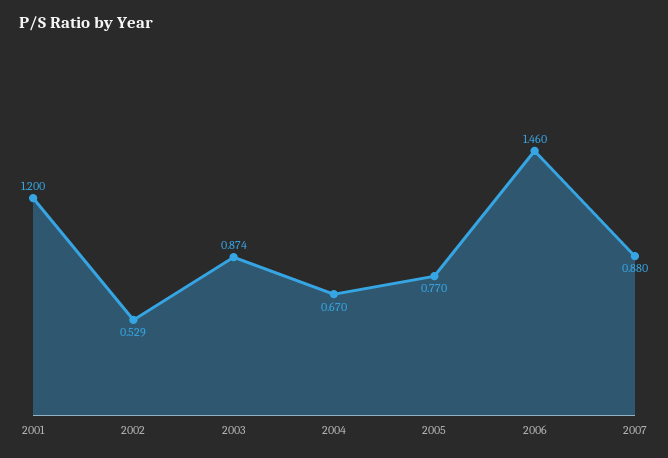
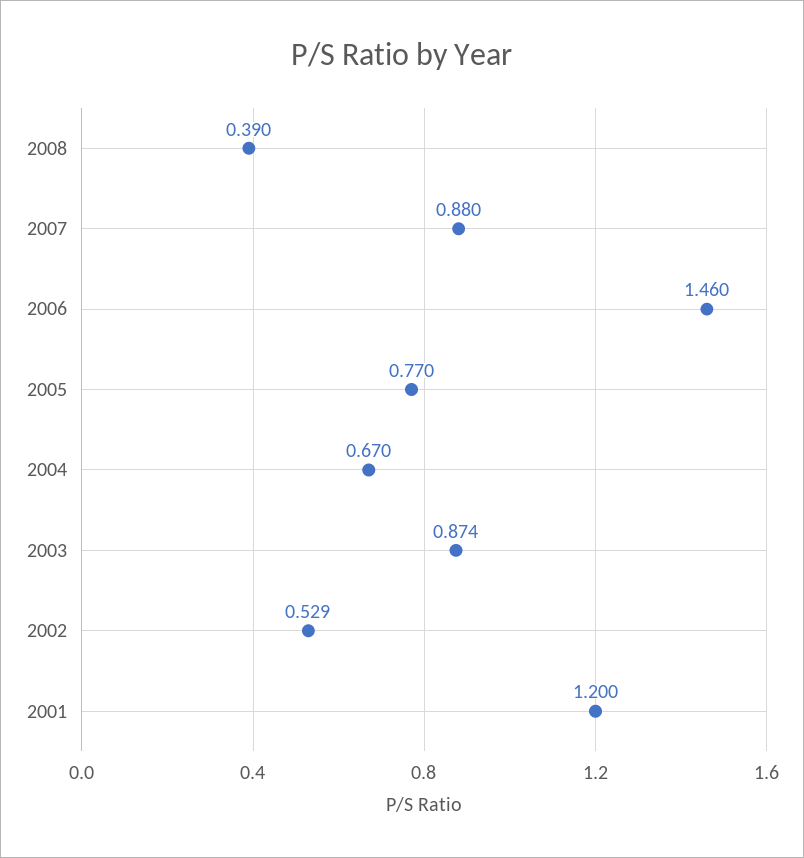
2008: none -> 0.39

